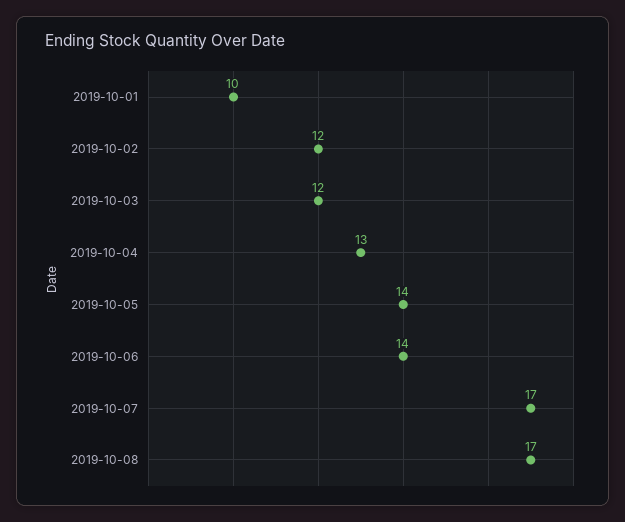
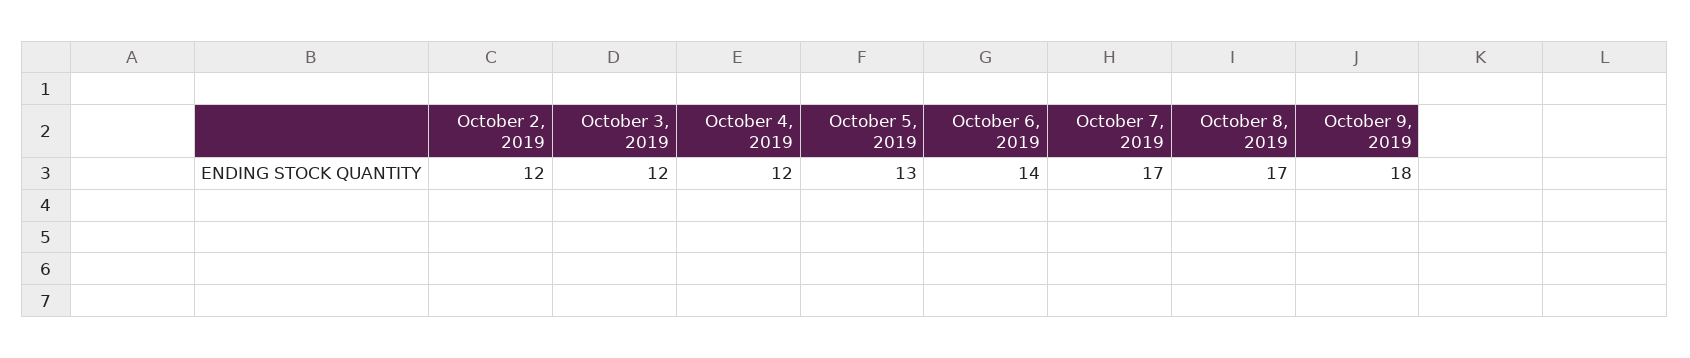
2019-10-01: 10 -> none
2019-10-04: 13 -> 12
2019-10-05: 14 -> 13
October 9, 2019: none -> 18

